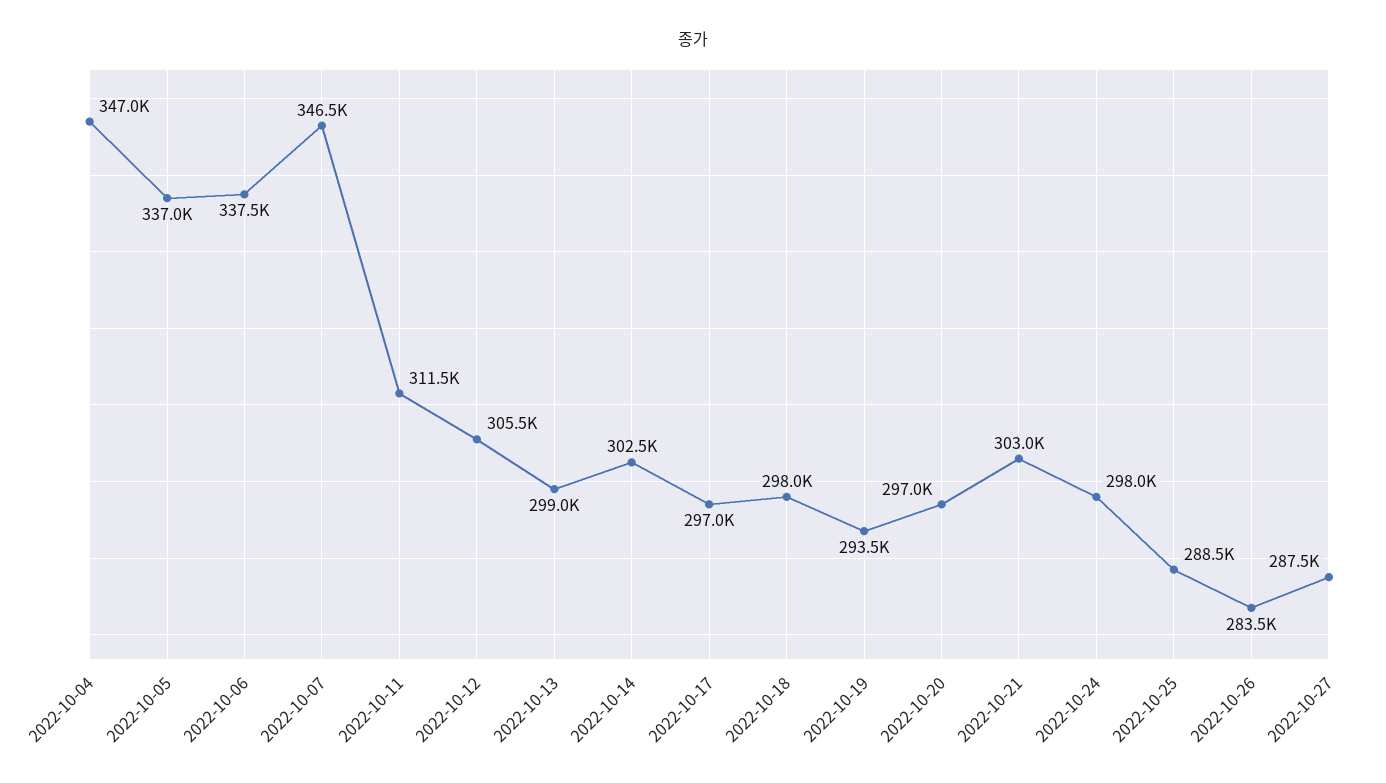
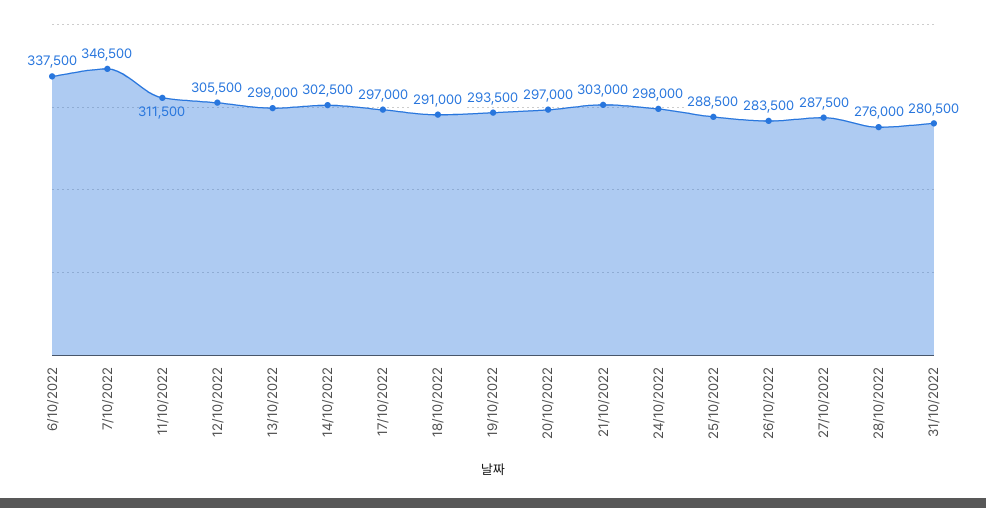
2022-10-04: 347000 -> none
2022-10-05: 337000 -> none
2022-10-18: 298000 -> 291000
28/10/2022: none -> 276000
31/10/2022: none -> 280500

